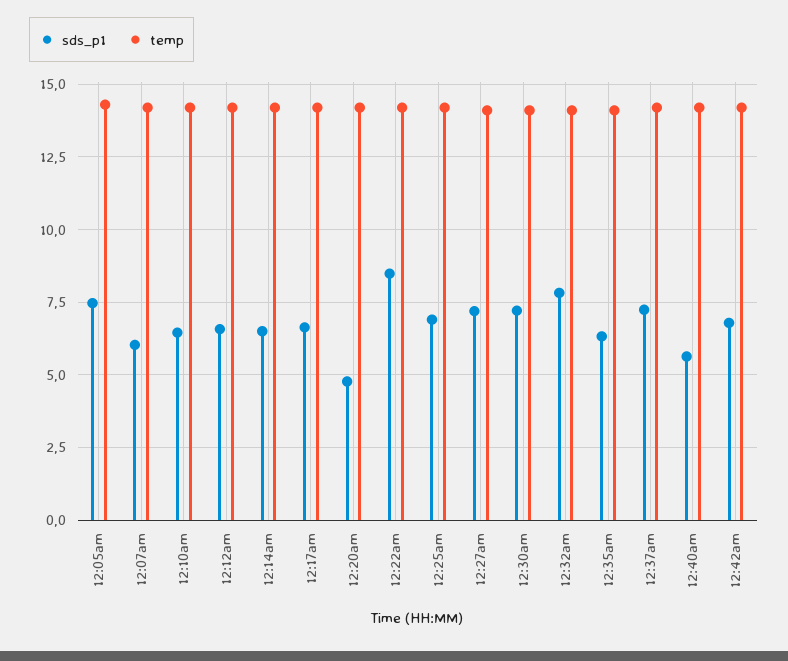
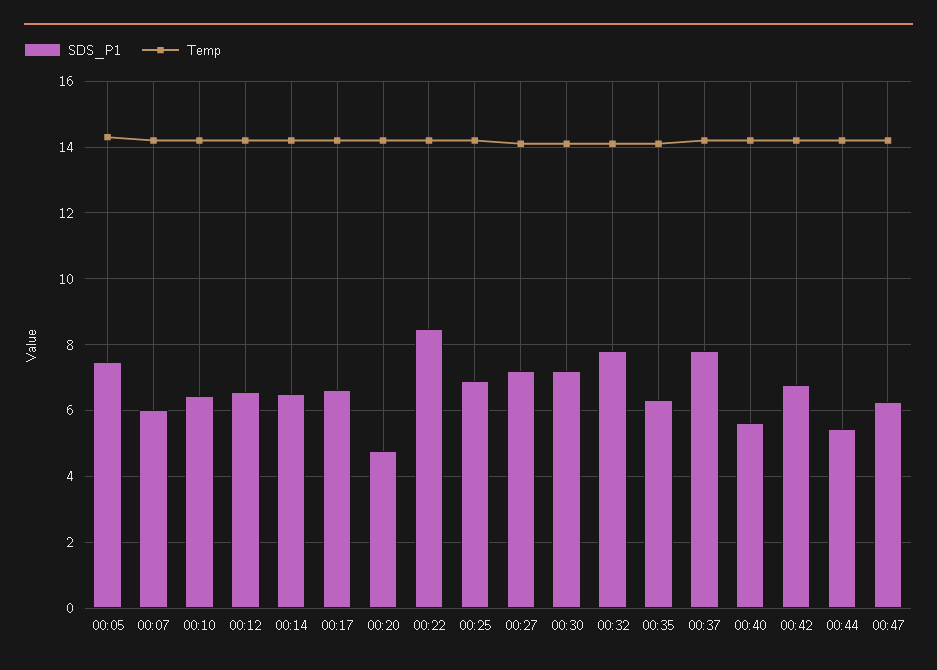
sds_p1, 12:37am: 7.25 -> 7.8
sds_p1, 00:44: none -> 5.4
temp, 00:44: none -> 14.2
sds_p1, 00:47: none -> 6.2
temp, 00:47: none -> 14.2

